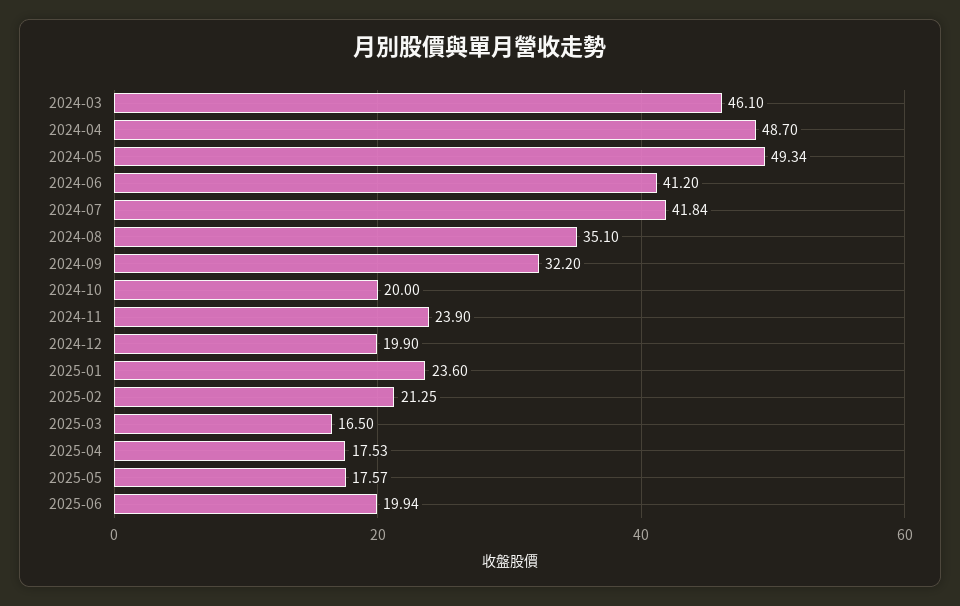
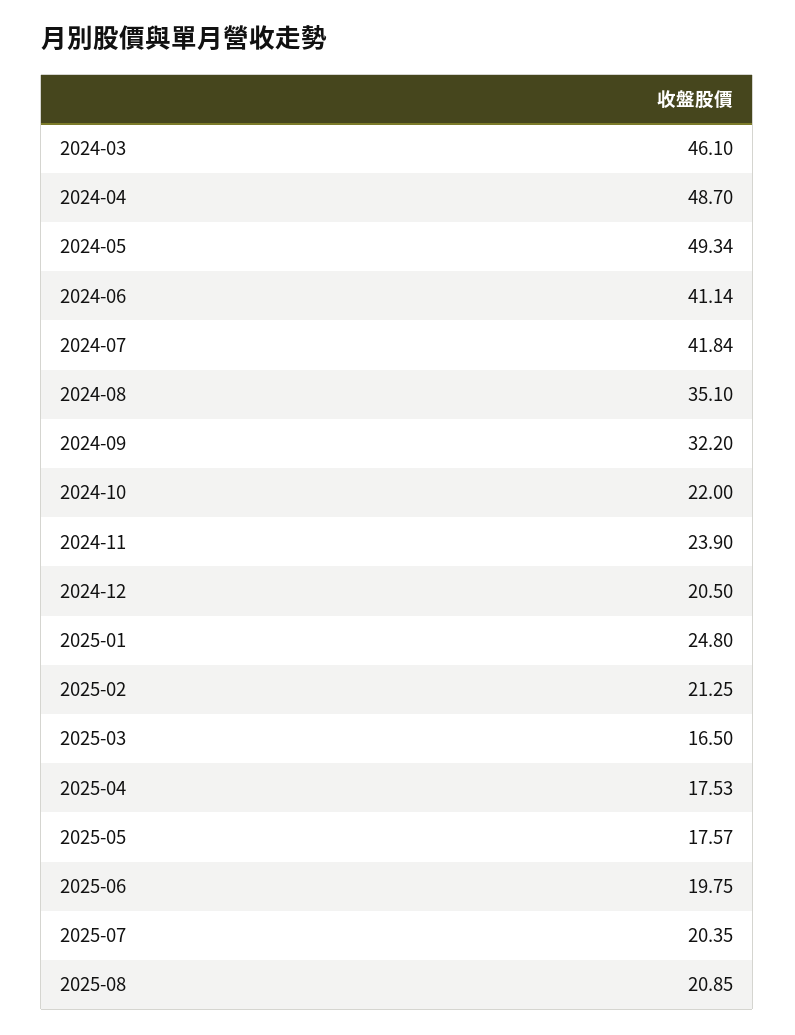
2024-06: 41.2 -> 41.14
2024-10: 20 -> 22
2024-12: 19.9 -> 20.5
2025-01: 23.6 -> 24.8
2025-06: 19.94 -> 19.75
2025-07: none -> 20.35
2025-08: none -> 20.85

